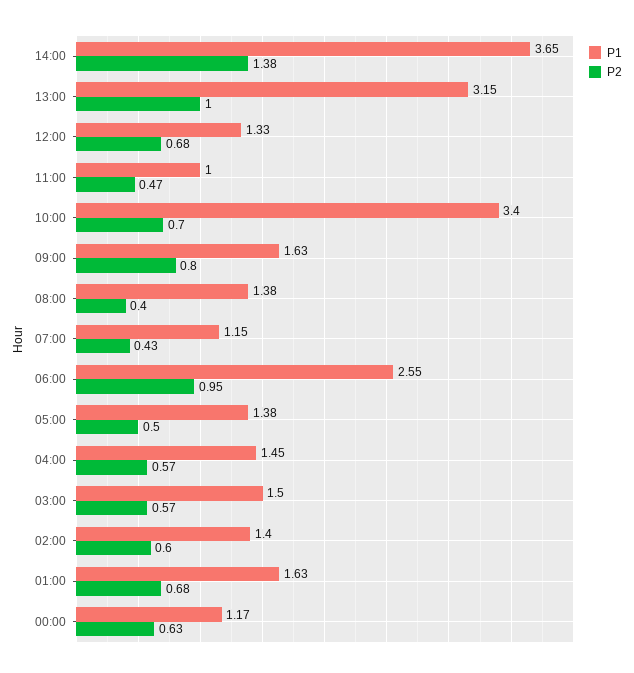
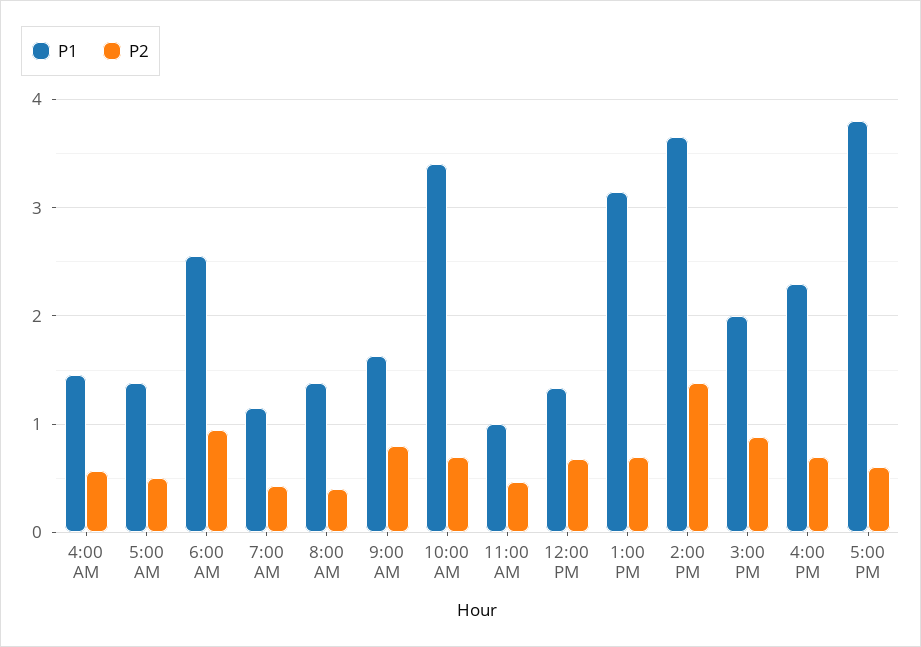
P2, 13:00: 1 -> 0.7
P1, 03:00: 1.5 -> none
P2, 03:00: 0.57 -> none
P1, 02:00: 1.4 -> none
P2, 02:00: 0.6 -> none
P1, 01:00: 1.63 -> none
P2, 01:00: 0.68 -> none
P1, 00:00: 1.17 -> none
P2, 00:00: 0.63 -> none
P1, 3:00 PM: none -> 2
P2, 3:00 PM: none -> 0.9
P1, 4:00 PM: none -> 2.3
P2, 4:00 PM: none -> 0.7
P1, 5:00 PM: none -> 3.8
P2, 5:00 PM: none -> 0.6

